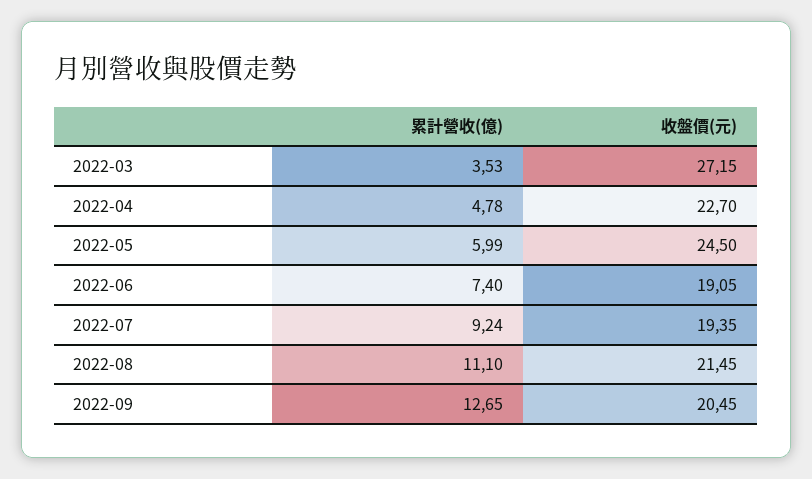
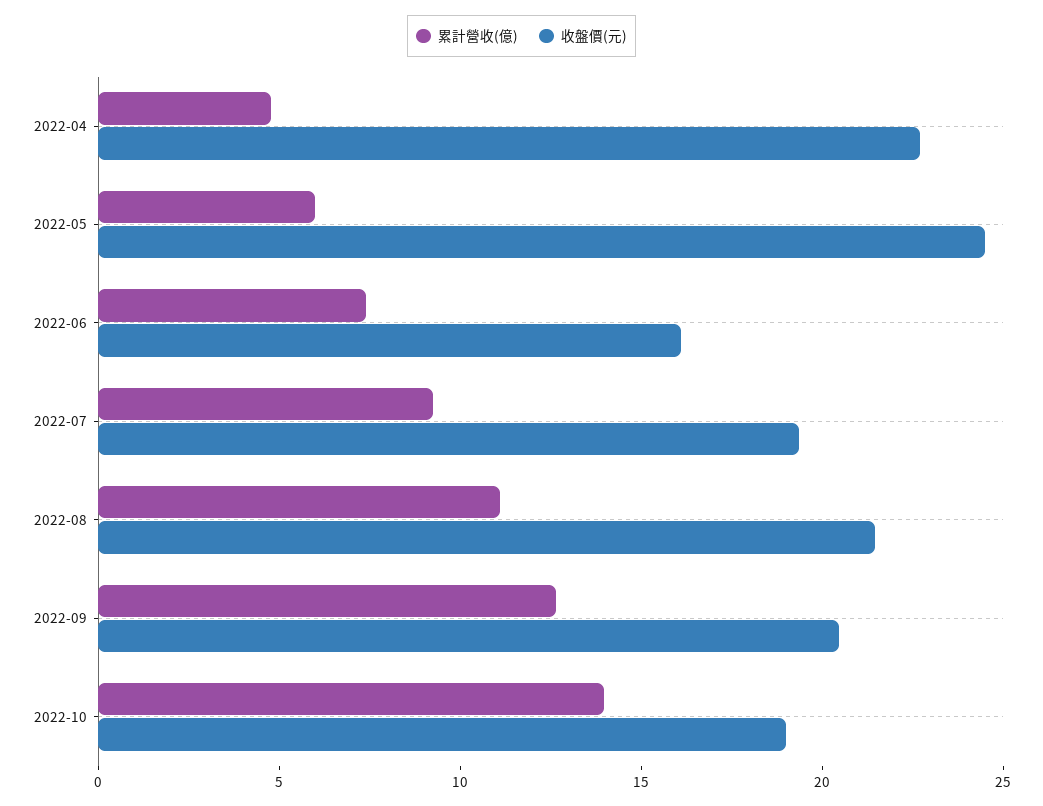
累計營收(億), 2022-03: 3.53 -> none
收盤價(元), 2022-03: 27.15 -> none
收盤價(元), 2022-06: 19.05 -> 16
累計營收(億), 2022-10: none -> 14
收盤價(元), 2022-10: none -> 19

